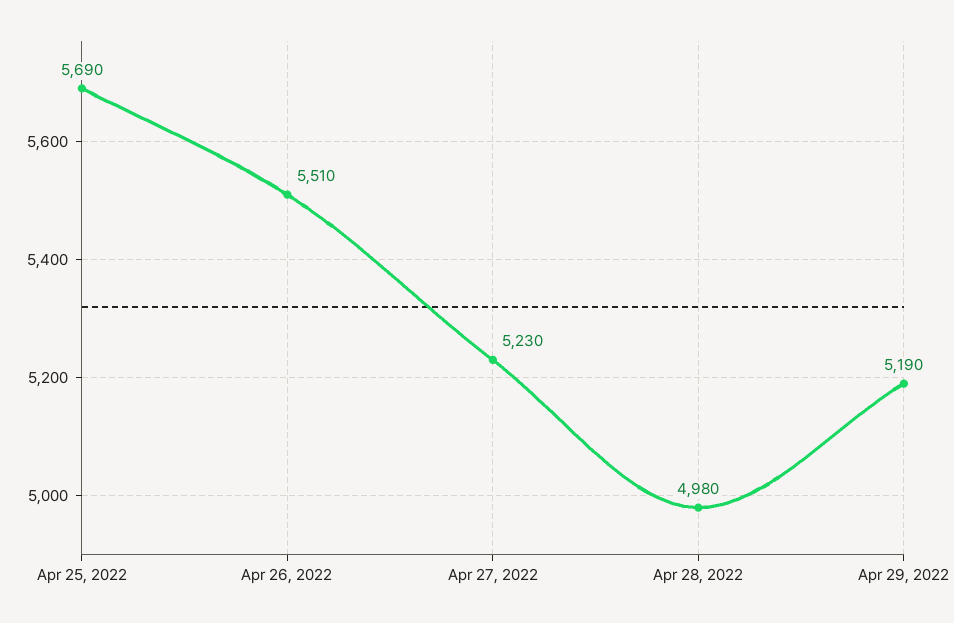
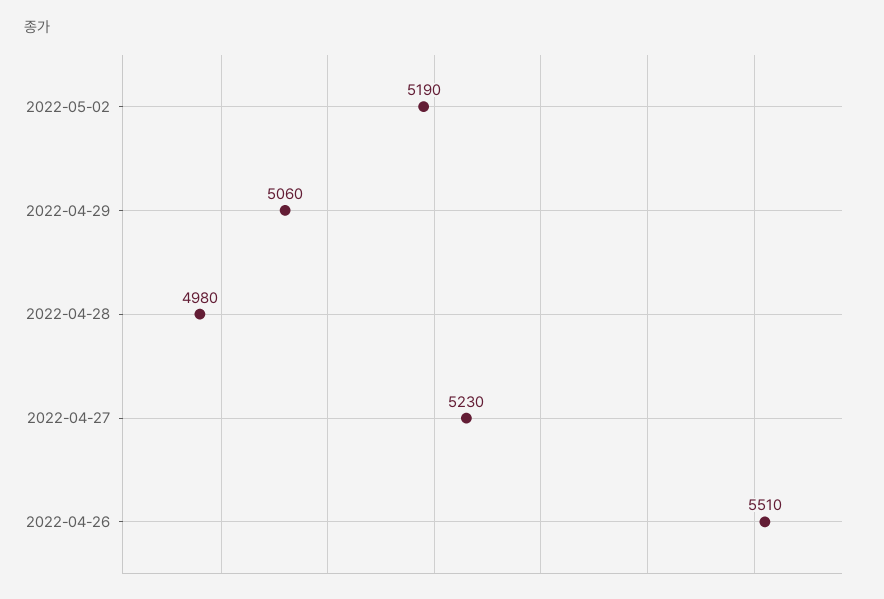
Apr 25, 2022: 5690 -> none
Apr 29, 2022: 5190 -> 5060
2022-05-02: none -> 5190

